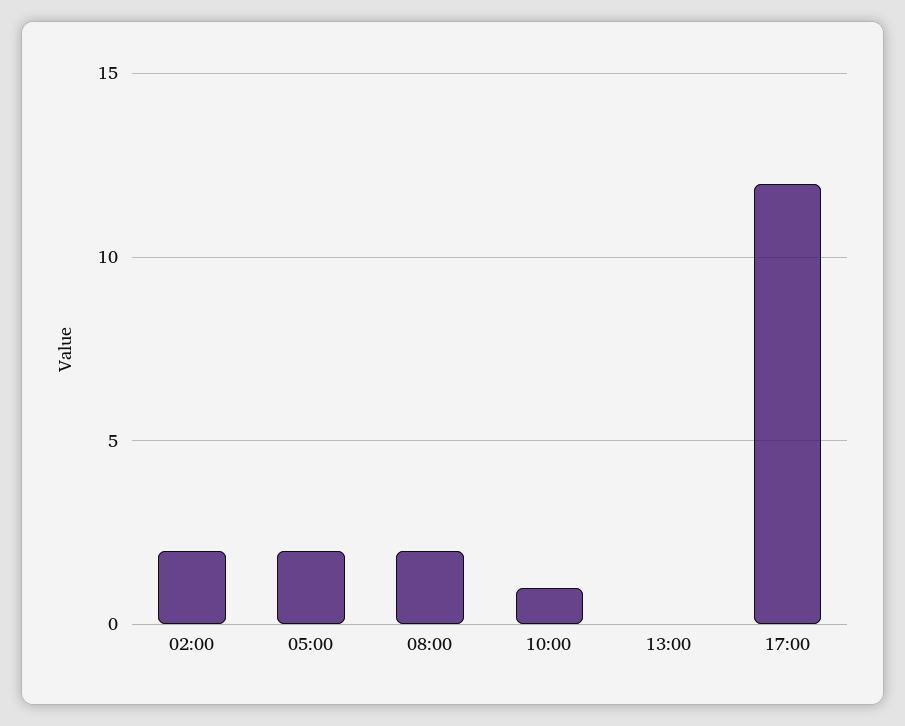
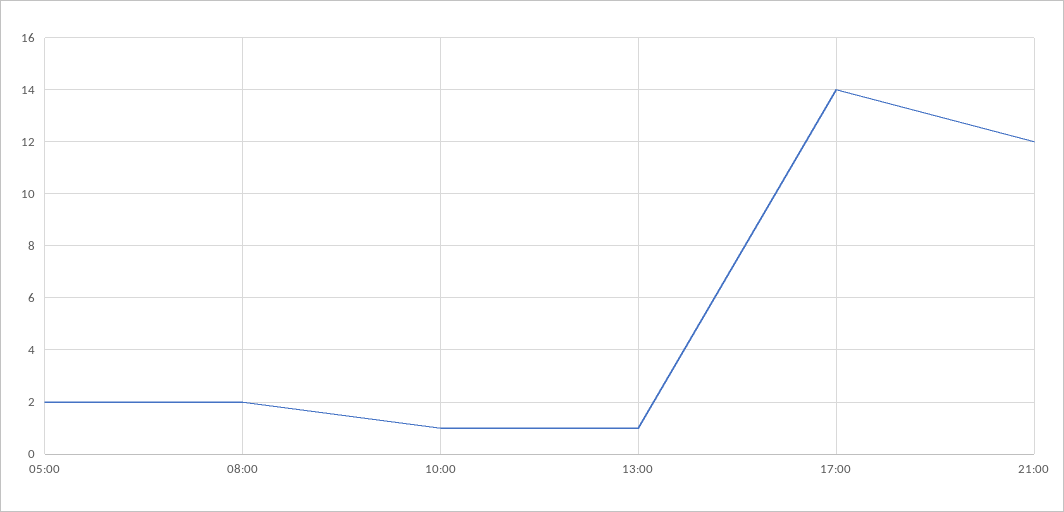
02:00: 2 -> none
13:00: 0 -> 1
17:00: 12 -> 14
21:00: none -> 12

